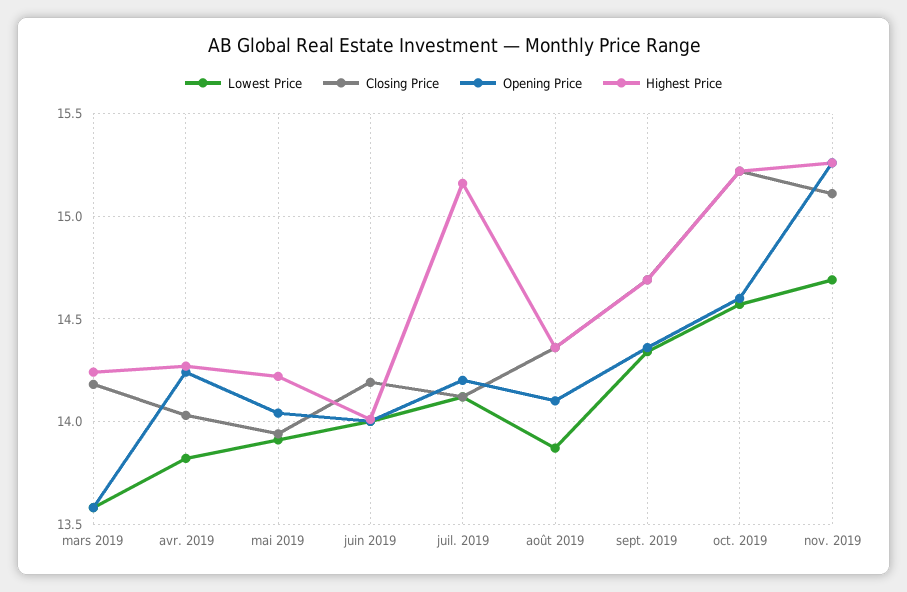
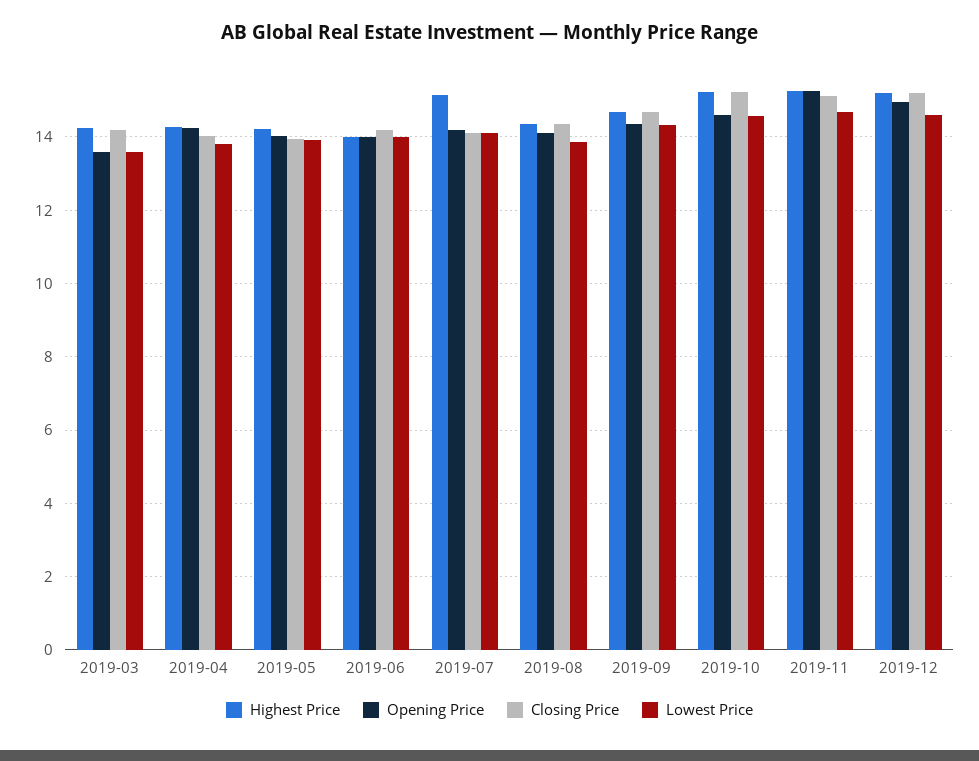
Highest Price, 2019-12: none -> 15.2
Opening Price, 2019-12: none -> 15
Closing Price, 2019-12: none -> 15.2
Lowest Price, 2019-12: none -> 14.6

